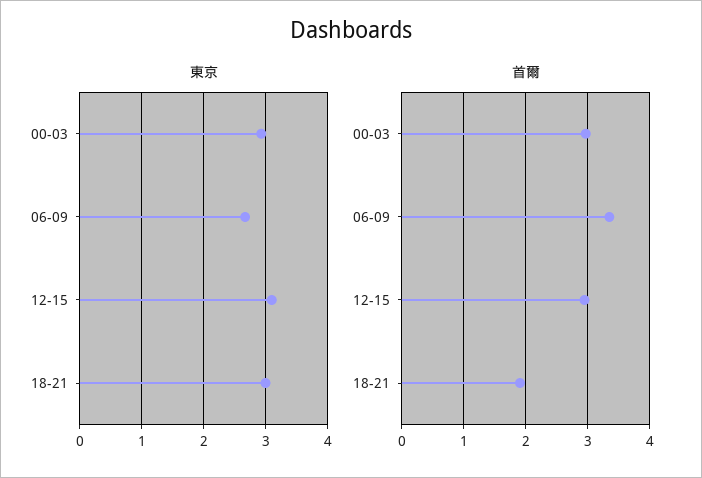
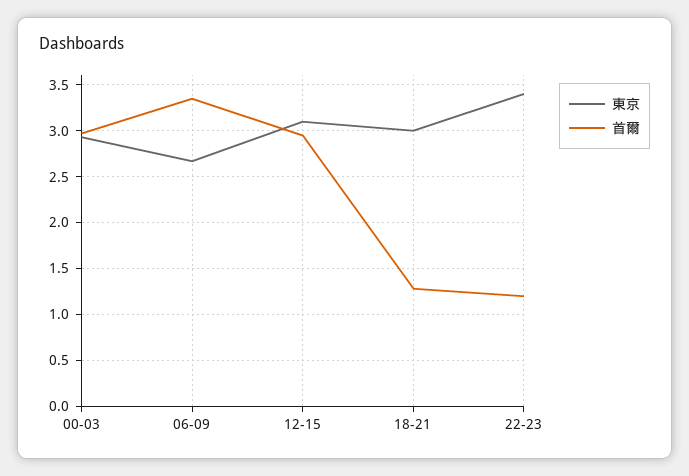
首爾, 18-21: 1.9 -> 1.3
東京, 22-23: none -> 3.4
首爾, 22-23: none -> 1.2

